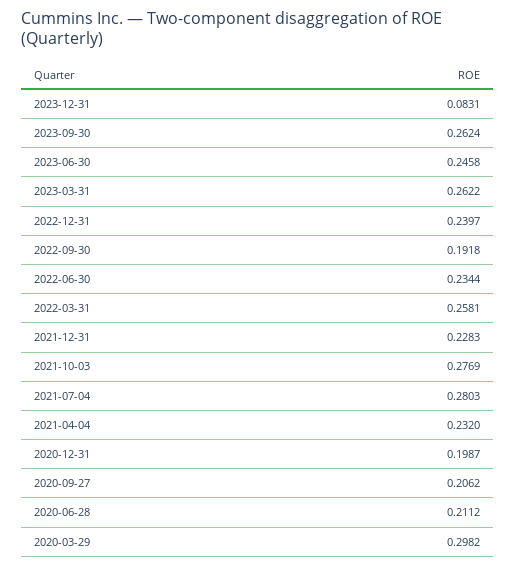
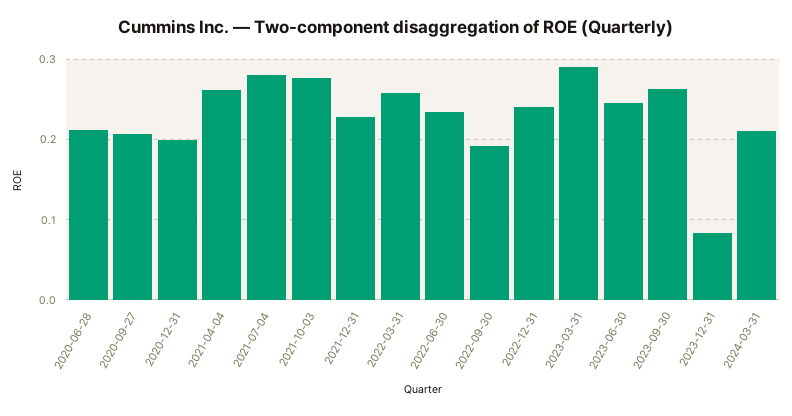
2023-03-31: 0.2622 -> 0.29
2021-04-04: 0.232 -> 0.26
2020-03-29: 0.2982 -> none
2024-03-31: none -> 0.21

